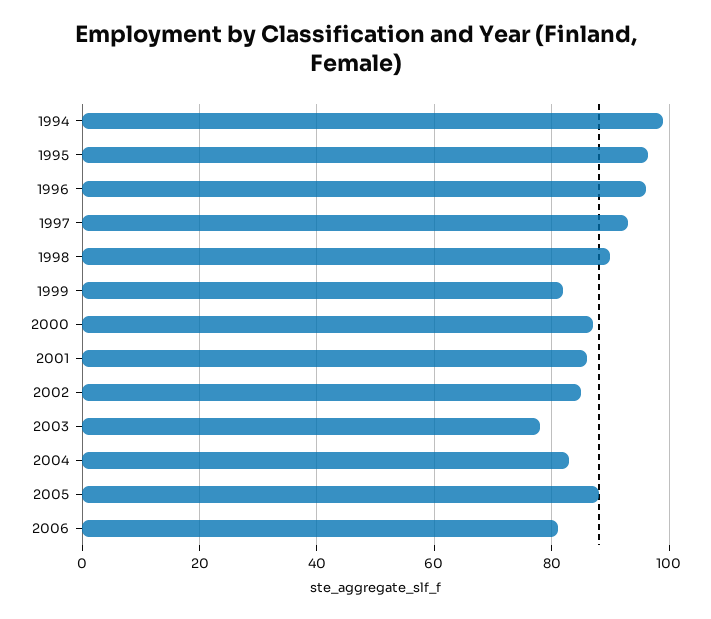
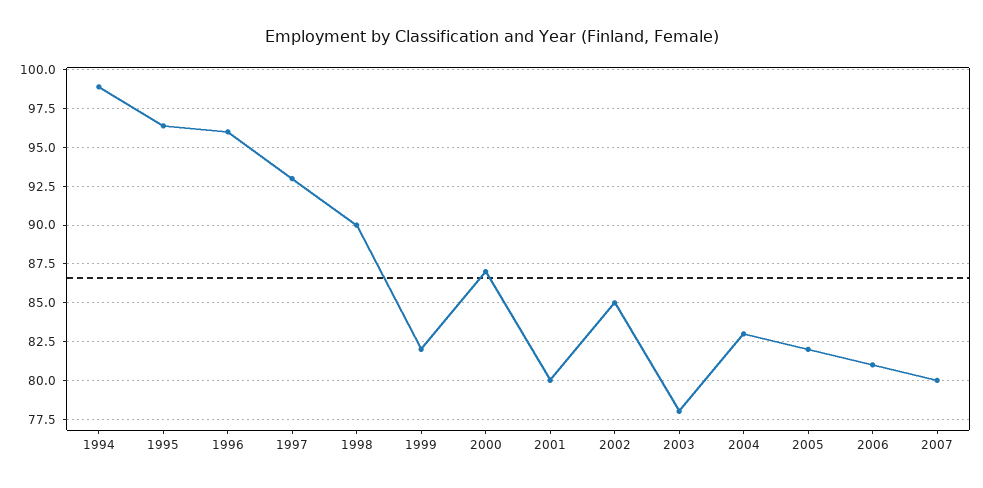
2001: 86 -> 80
2005: 88 -> 82
2007: none -> 80

